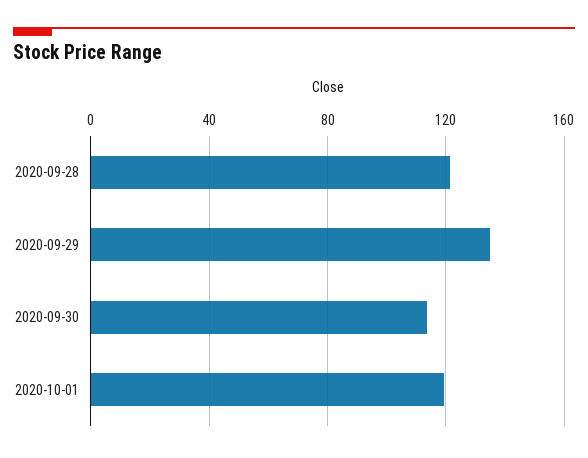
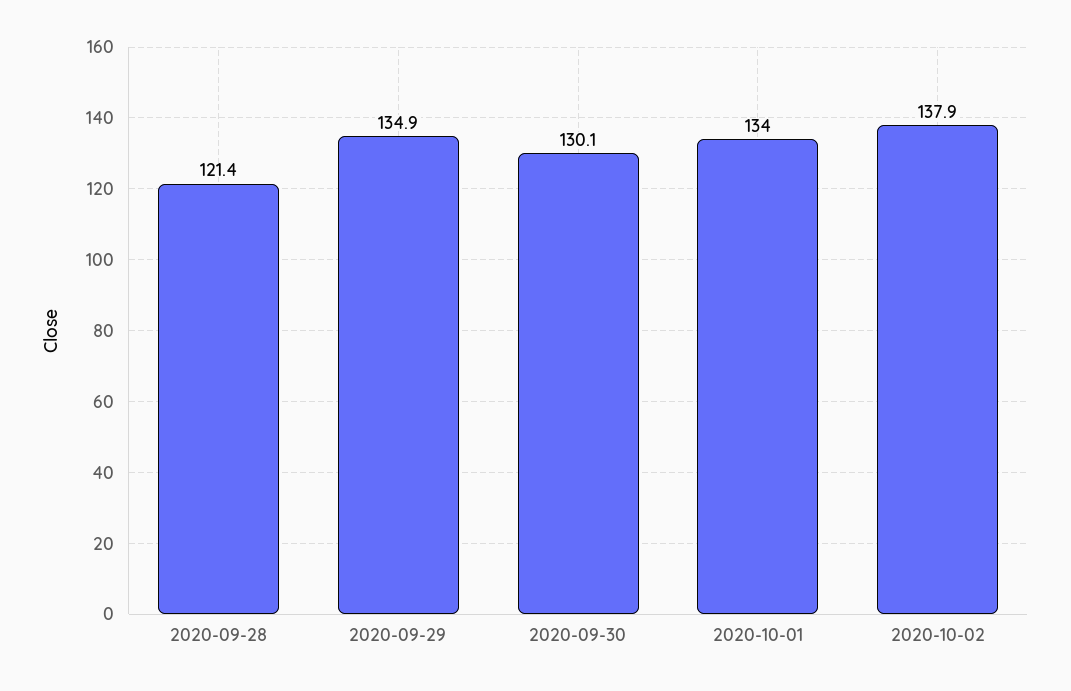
2020-09-30: 115 -> 130.1
2020-10-01: 120 -> 134
2020-10-02: none -> 137.9

